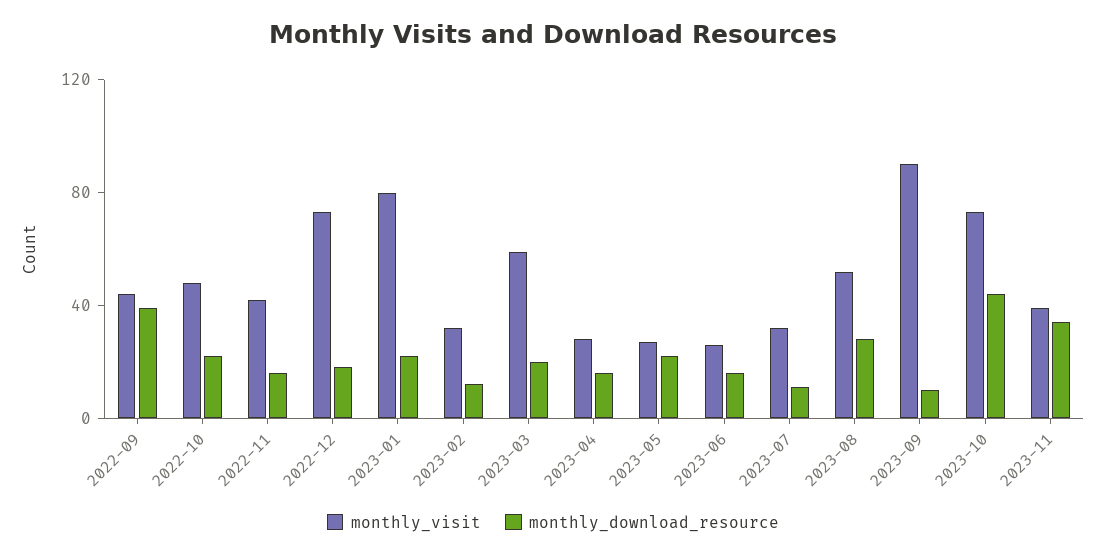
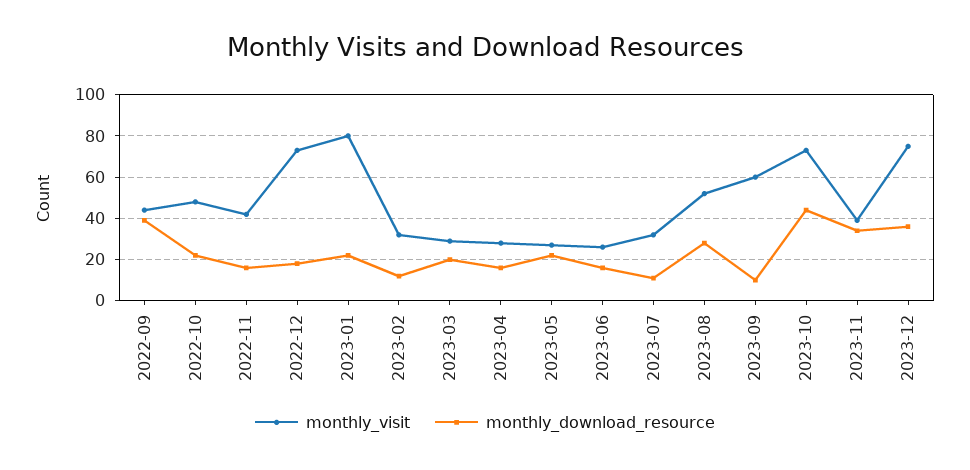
monthly_visit, 2023-03: 60 -> 30
monthly_visit, 2023-09: 90 -> 60
monthly_visit, 2023-12: none -> 75
monthly_download_resource, 2023-12: none -> 35

